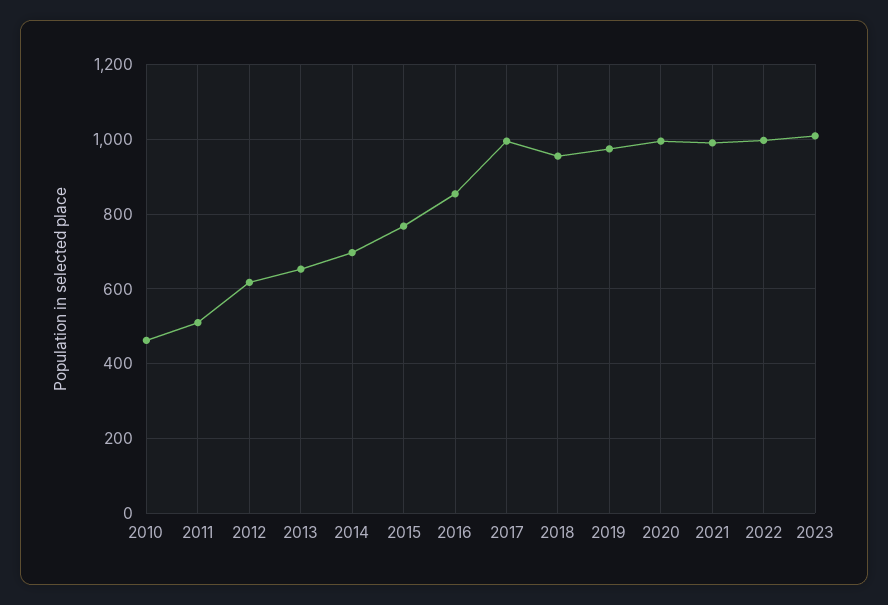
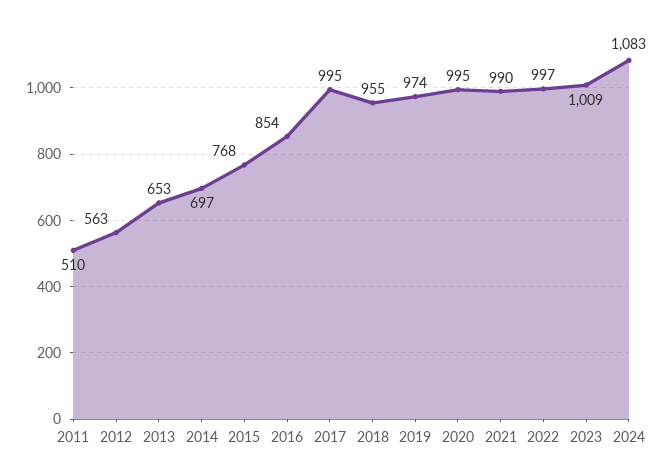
2010: 460 -> none
2012: 620 -> 563
2024: none -> 1083

